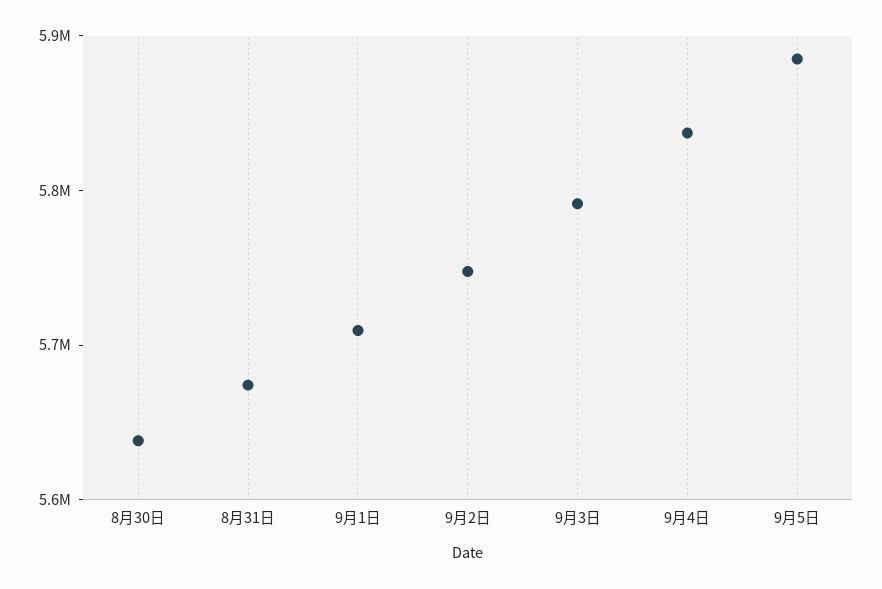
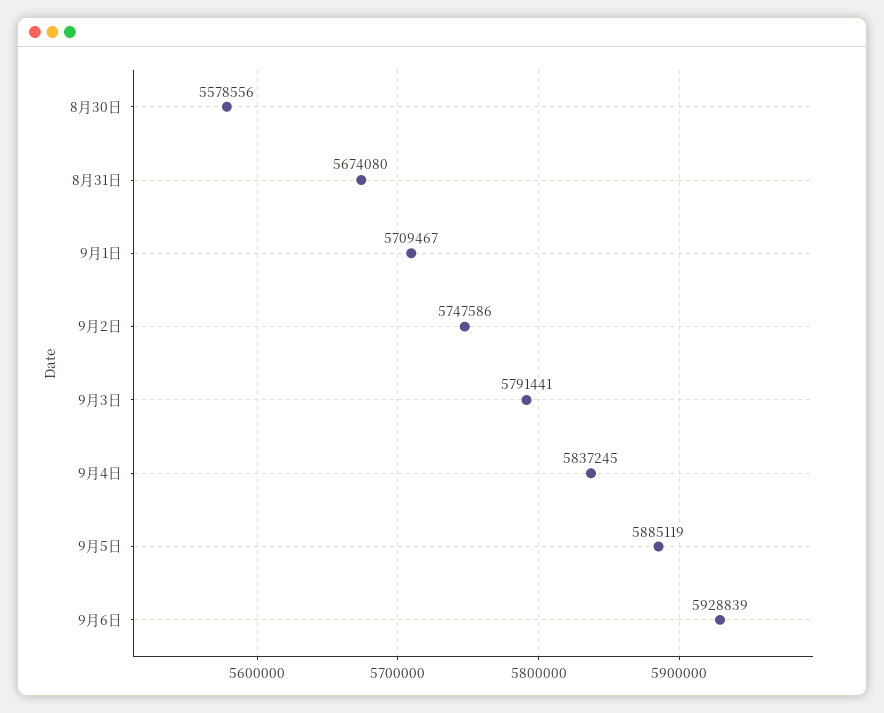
8月30日: 5640000 -> 5578556
9月6日: none -> 5928839

